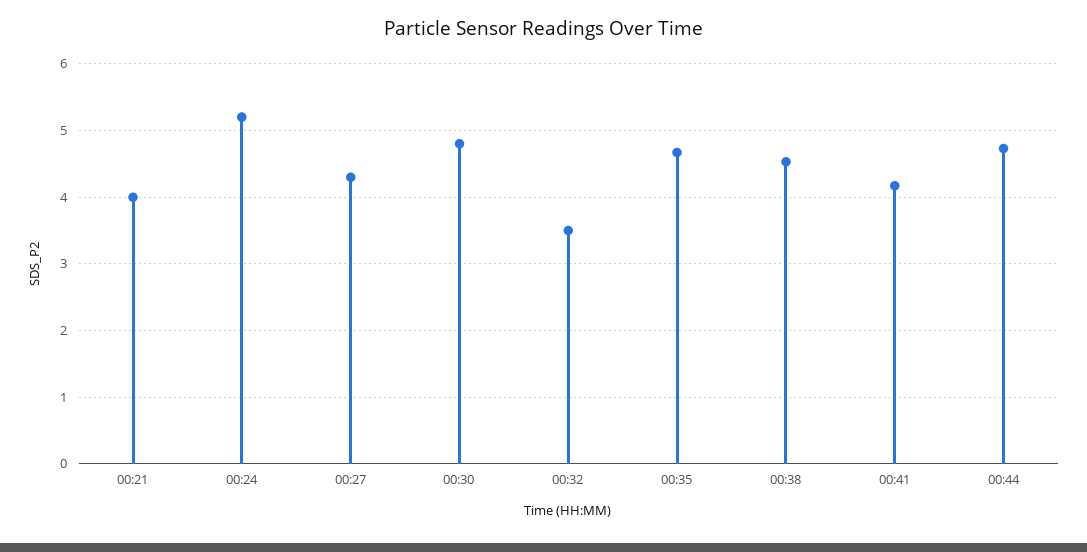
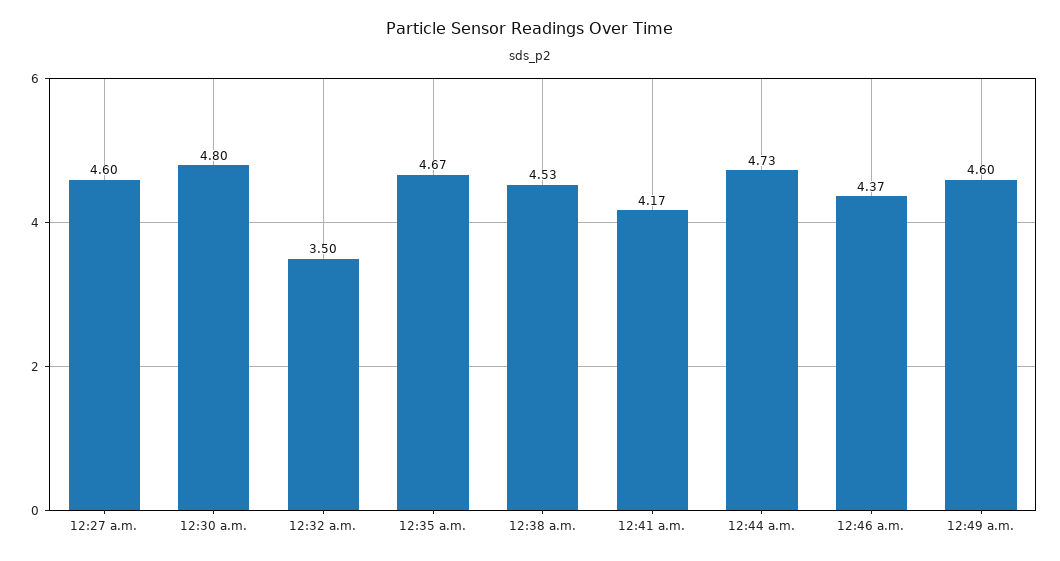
00:21: 4 -> none
00:24: 5.2 -> none
00:27: 4.3 -> 4.6
12:46 a.m.: none -> 4.37
12:49 a.m.: none -> 4.6

